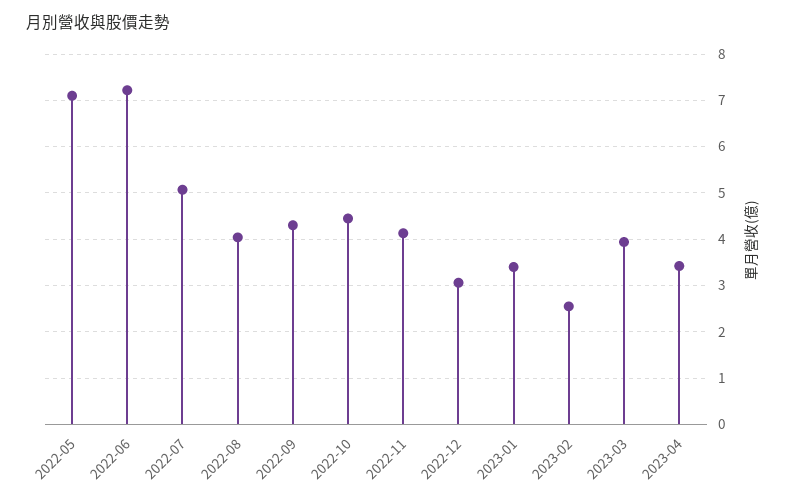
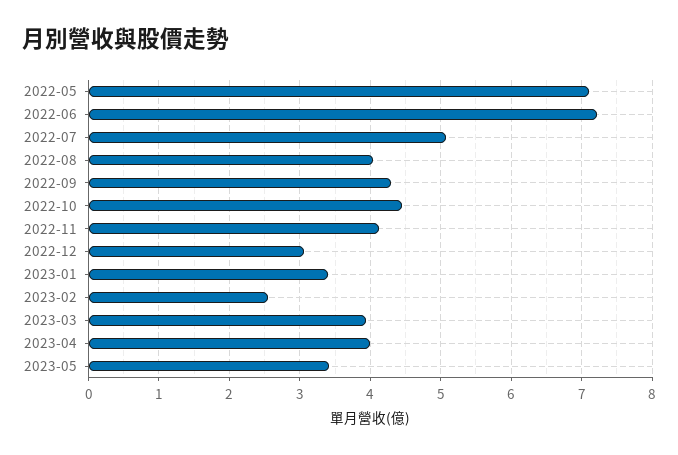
2023-04: 3.4 -> 4
2023-05: none -> 3.4

